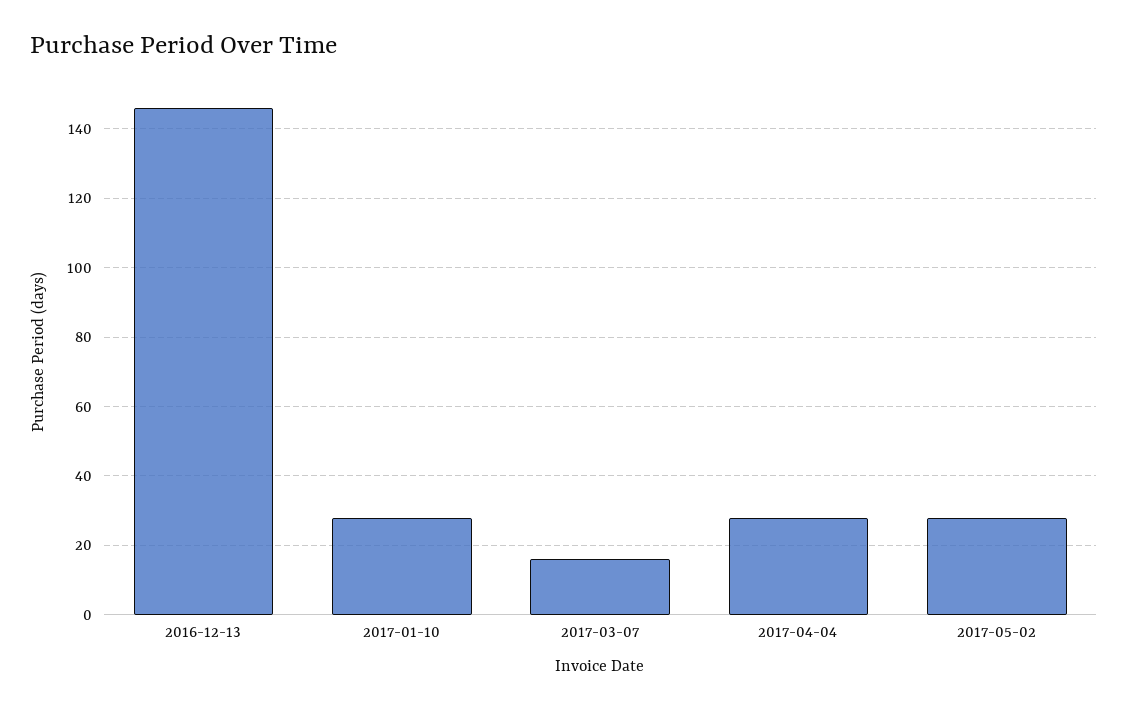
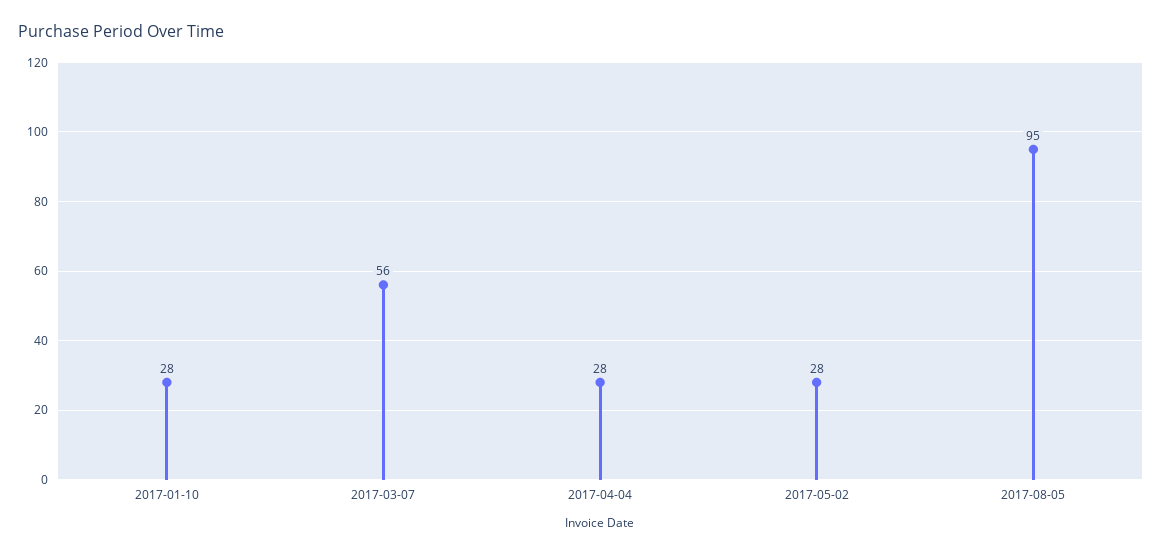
2016-12-13: 145 -> none
2017-03-07: 15 -> 56
2017-08-05: none -> 95

